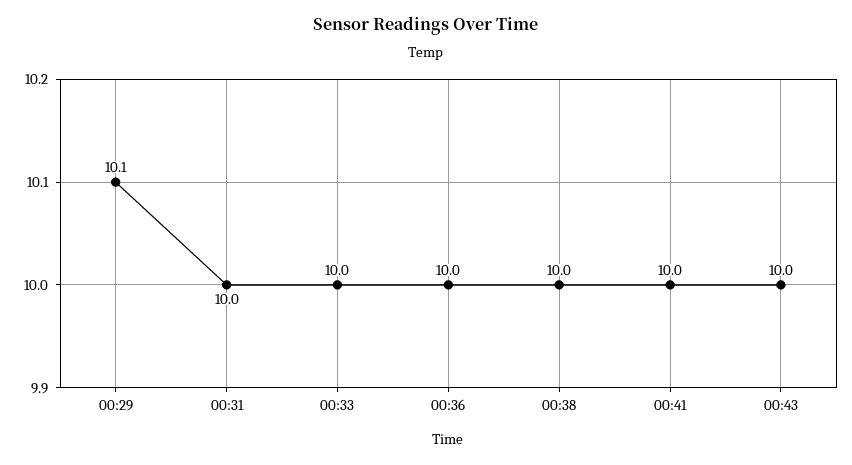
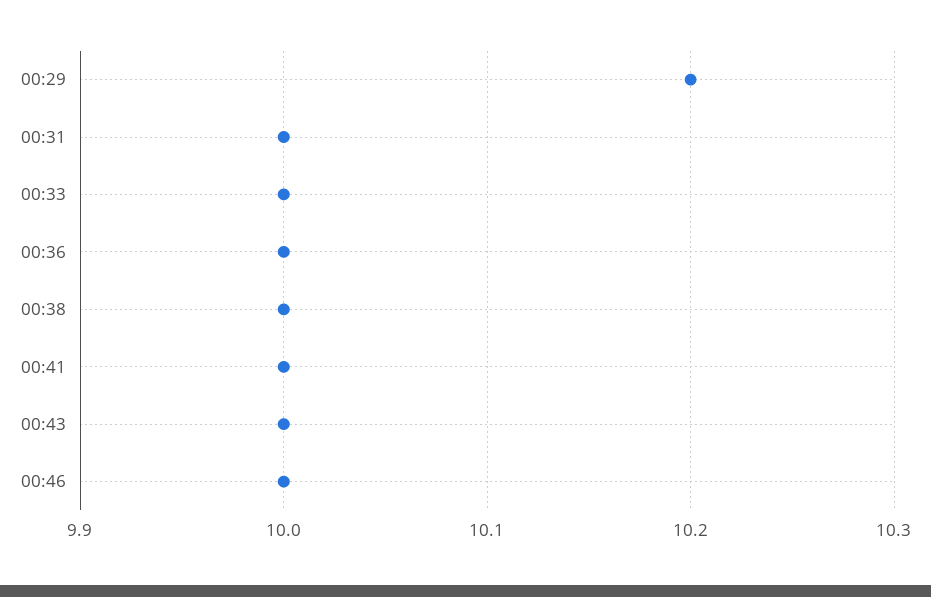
00:29: 10.1 -> 10.2
00:46: none -> 10

